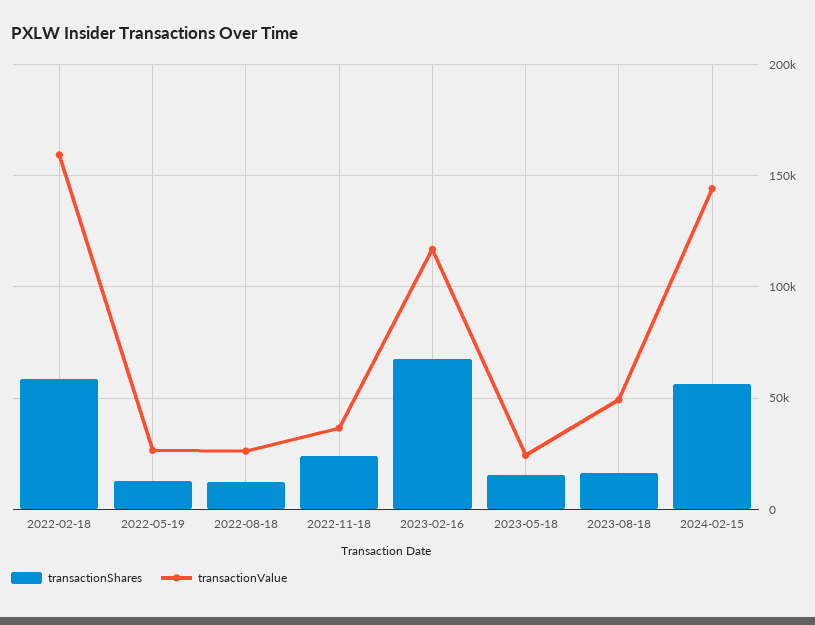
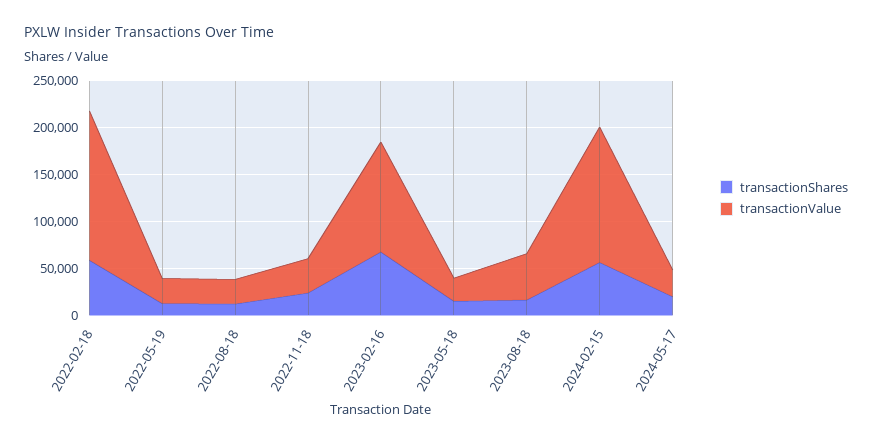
transactionShares, 2024-05-17: none -> 20000
transactionValue, 2024-05-17: none -> 30000

